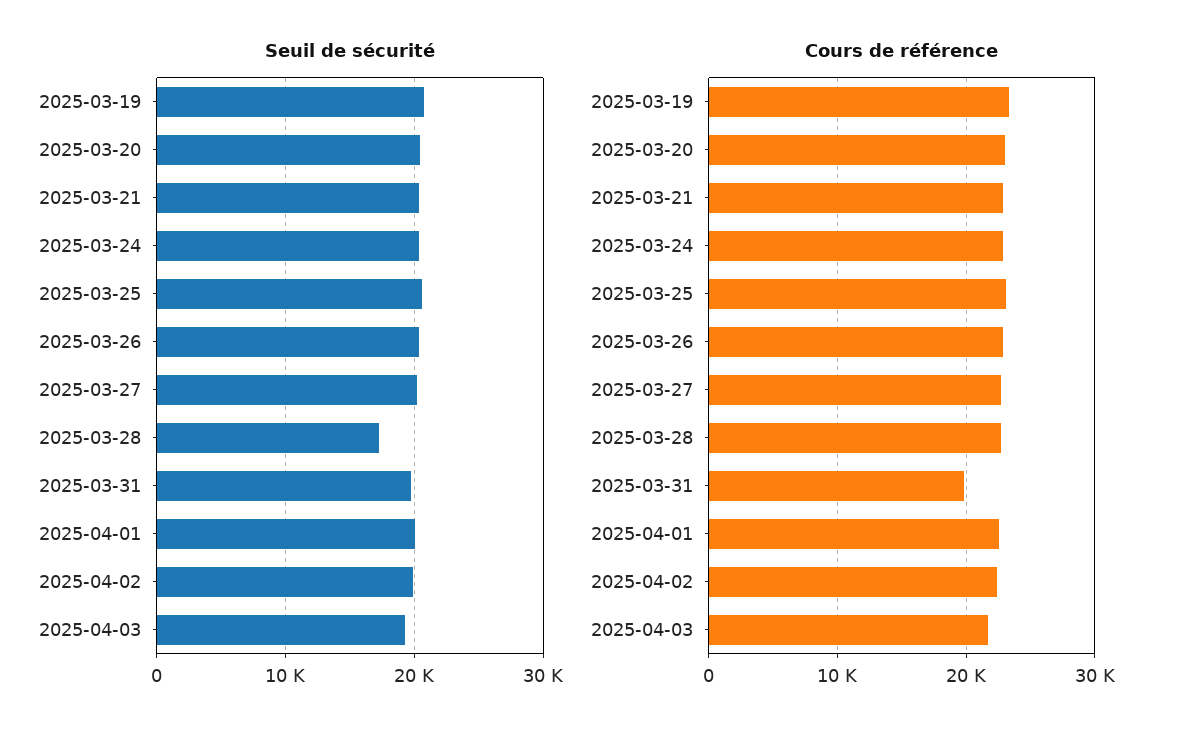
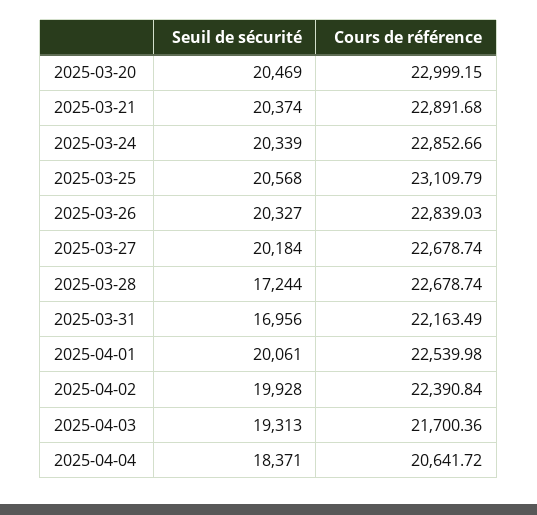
Seuil de sécurité, 2025-03-19: 21000 -> none
Seuil de sécurité, 2025-03-31: 20000 -> 16956
Cours de référence, 2025-03-19: 23000 -> none
Cours de référence, 2025-03-31: 20000 -> 22163.49
Seuil de sécurité, 2025-04-04: none -> 18371
Cours de référence, 2025-04-04: none -> 20641.72

